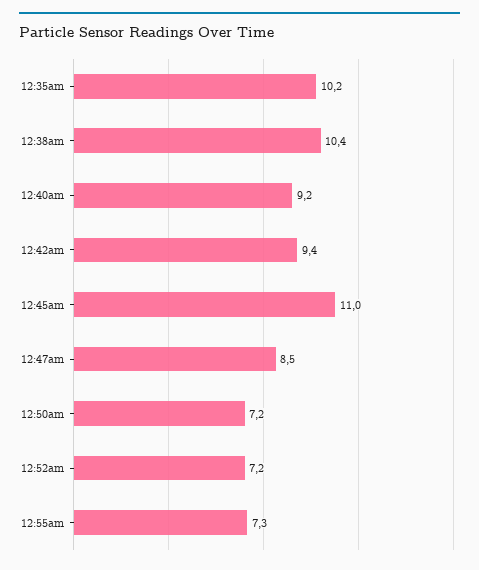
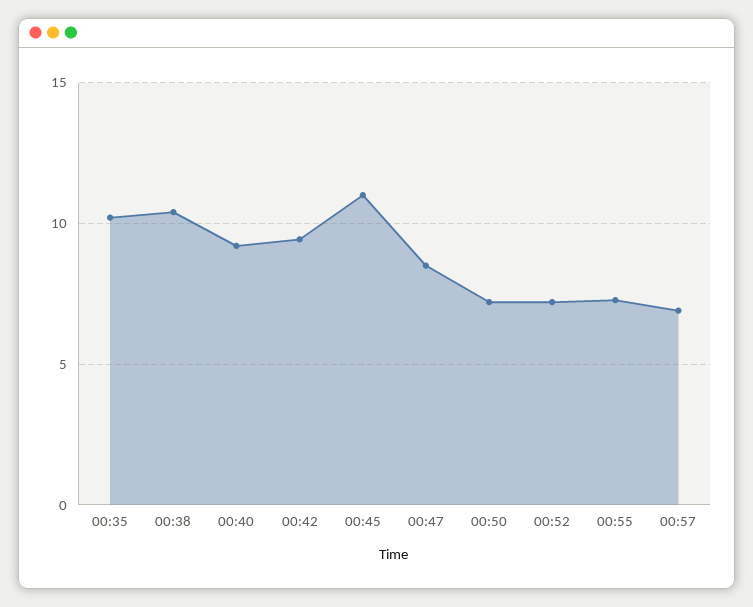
00:57: none -> 7

